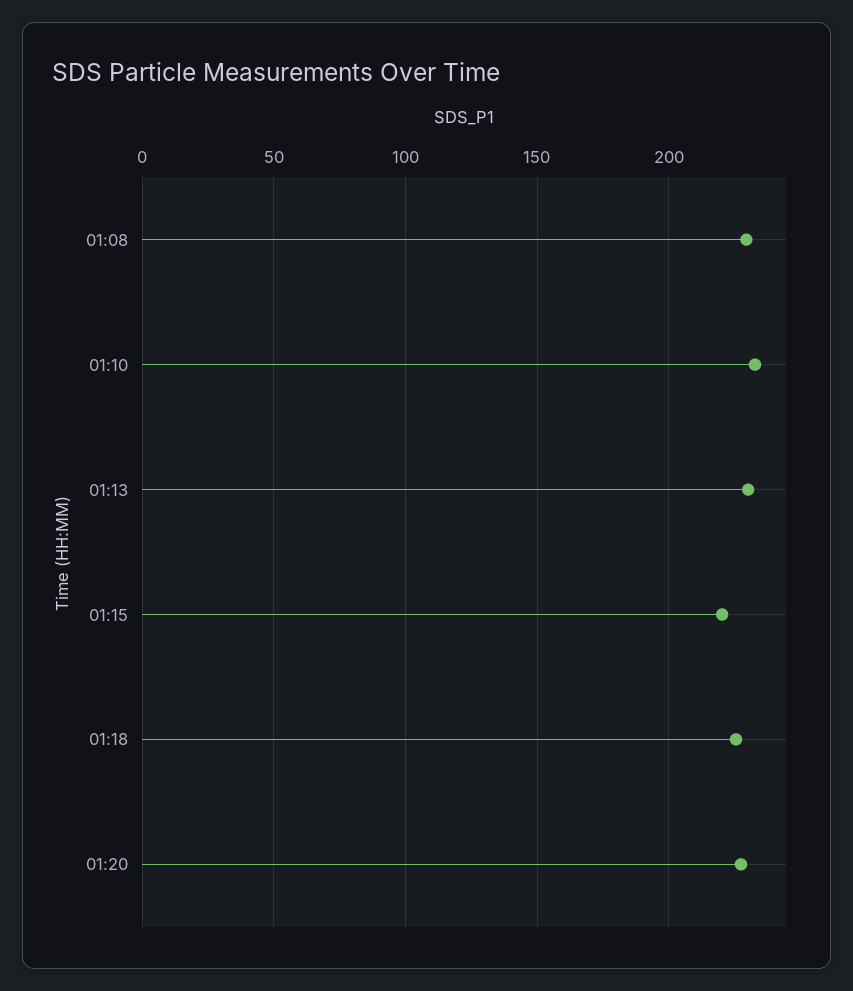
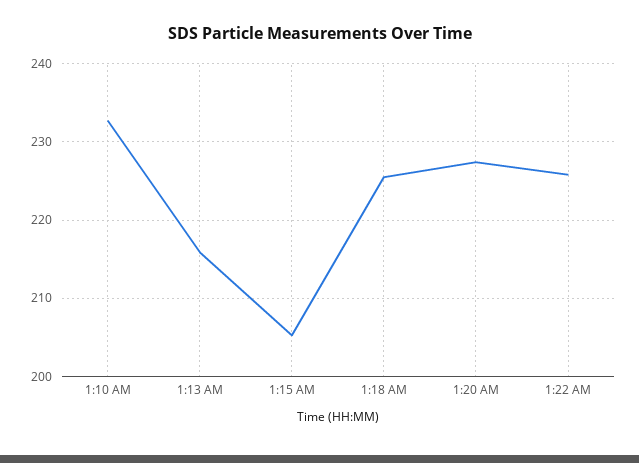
01:08: 230 -> none
01:13: 230 -> 216
01:15: 220 -> 205
1:22 AM: none -> 226

